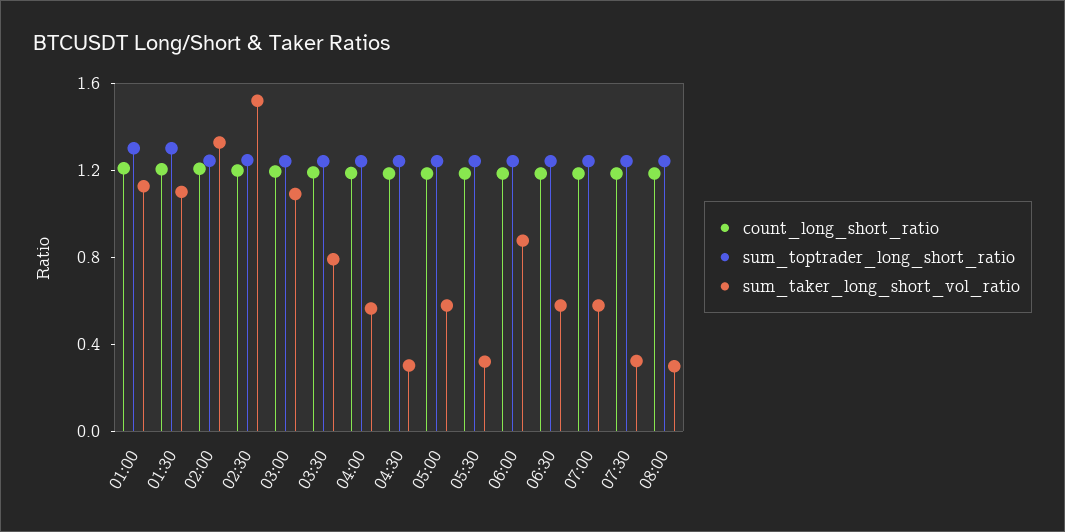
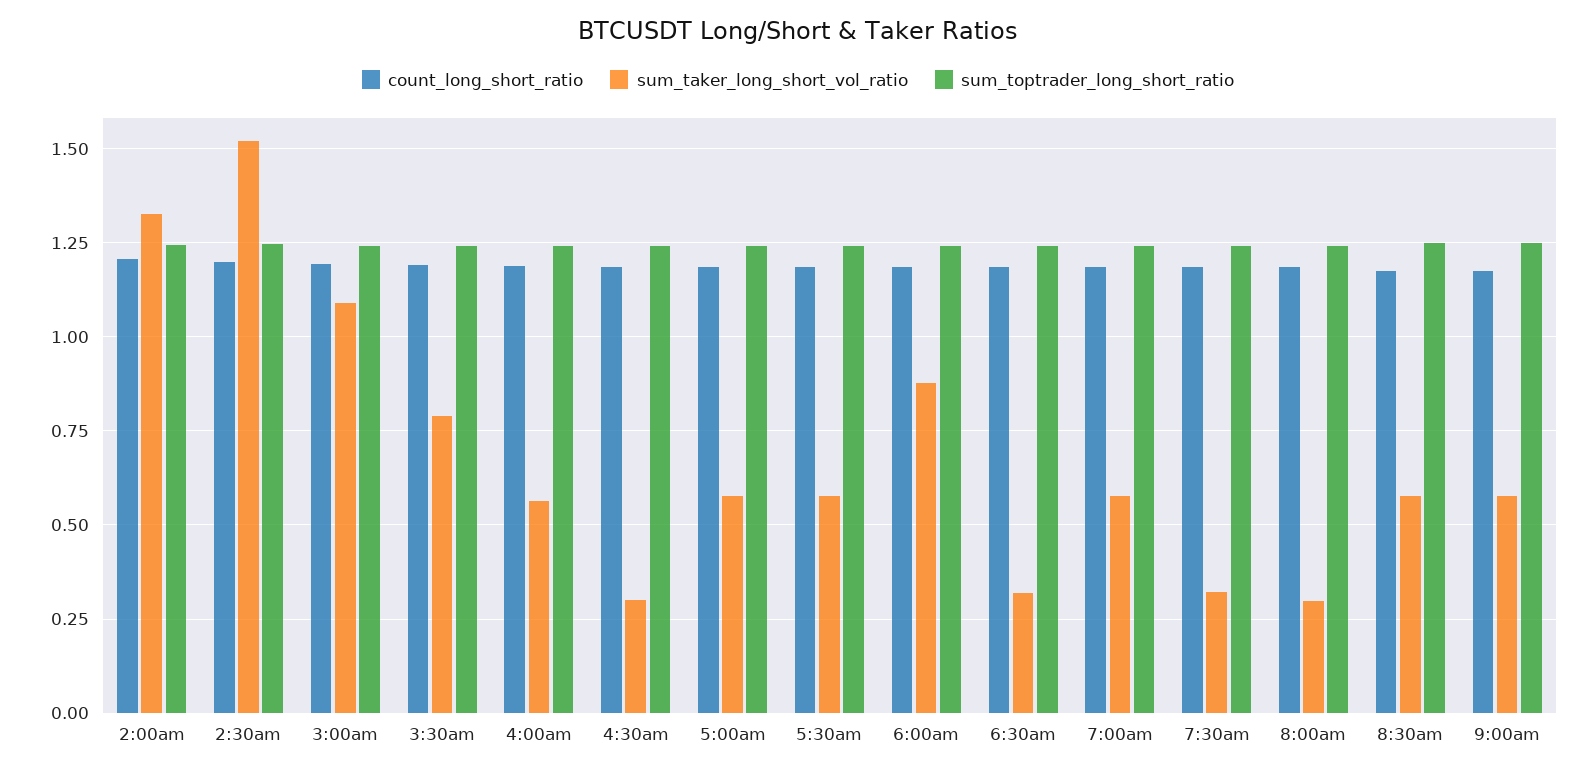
count_long_short_ratio, 01:00: 1.2 -> none
sum_toptrader_long_short_ratio, 01:00: 1.3 -> none
sum_taker_long_short_vol_ratio, 01:00: 1.1 -> none
count_long_short_ratio, 01:30: 1.2 -> none
sum_toptrader_long_short_ratio, 01:30: 1.3 -> none
sum_taker_long_short_vol_ratio, 01:30: 1.1 -> none
sum_taker_long_short_vol_ratio, 05:30: 0.3 -> 0.575
sum_taker_long_short_vol_ratio, 06:30: 0.6 -> 0.325
count_long_short_ratio, 8:30am: none -> 1.175
sum_taker_long_short_vol_ratio, 8:30am: none -> 0.575
sum_toptrader_long_short_ratio, 8:30am: none -> 1.25
count_long_short_ratio, 9:00am: none -> 1.175
sum_taker_long_short_vol_ratio, 9:00am: none -> 0.575
sum_toptrader_long_short_ratio, 9:00am: none -> 1.25

